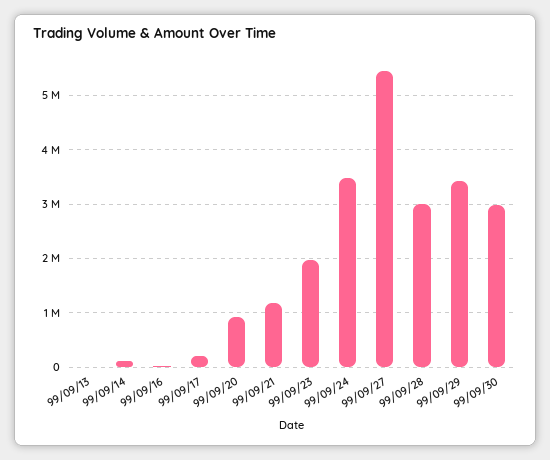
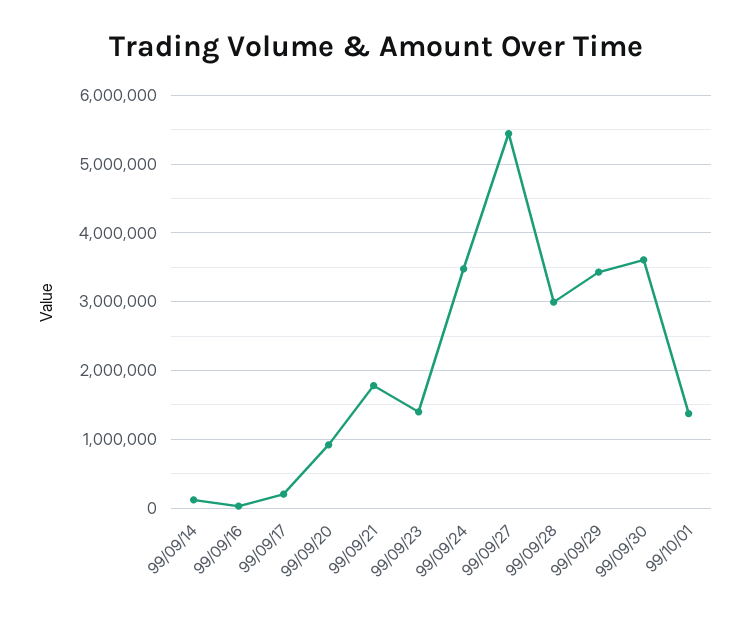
99/09/13: 0 -> none
99/09/21: 1200000 -> 1800000
99/09/23: 2000000 -> 1400000
99/09/30: 3000000 -> 3600000
99/10/01: none -> 1400000

